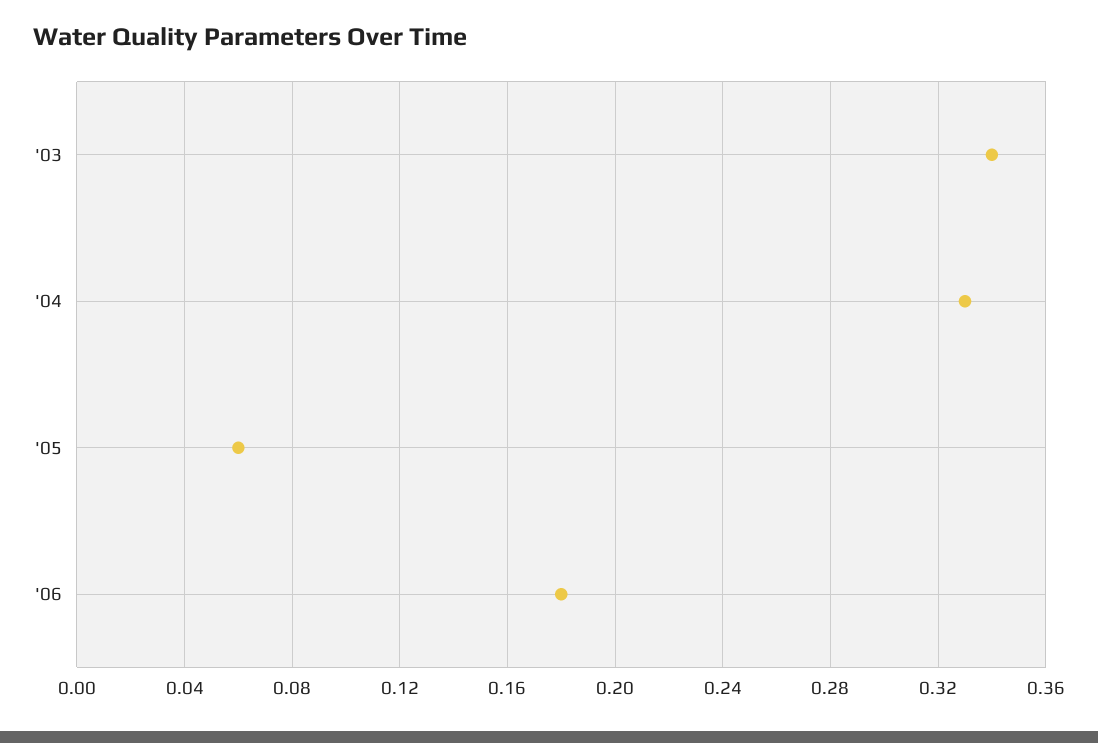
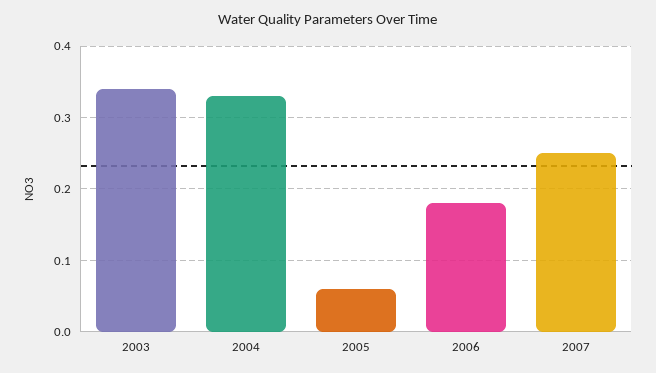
2007: none -> 0.25

